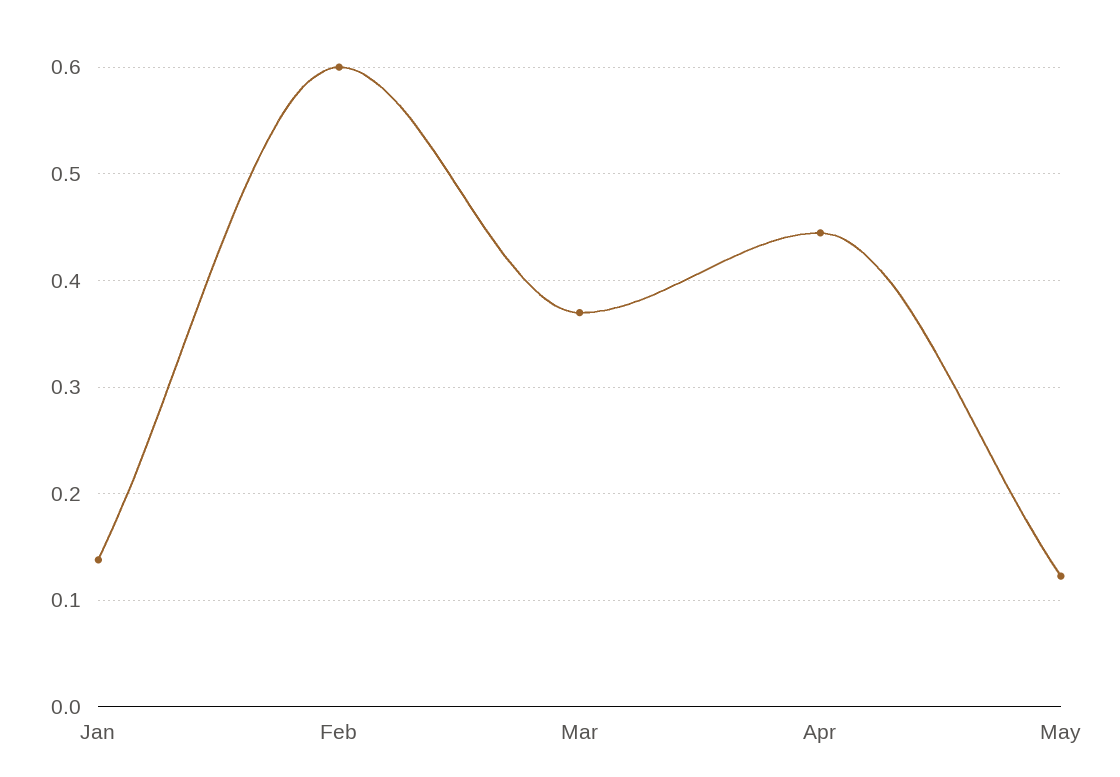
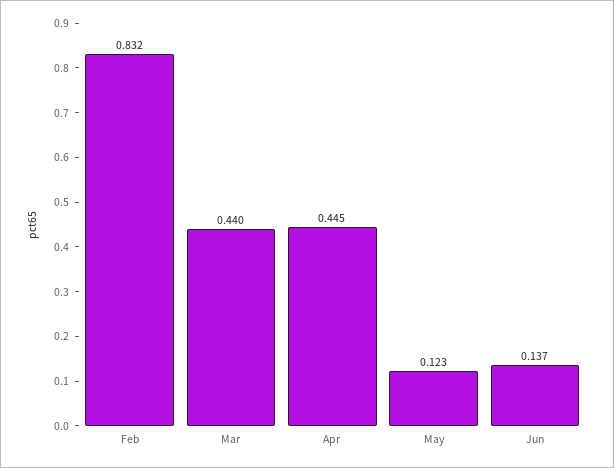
Jan: 0.14 -> none
Feb: 0.6 -> 0.832
Mar: 0.37 -> 0.44
Jun: none -> 0.137

